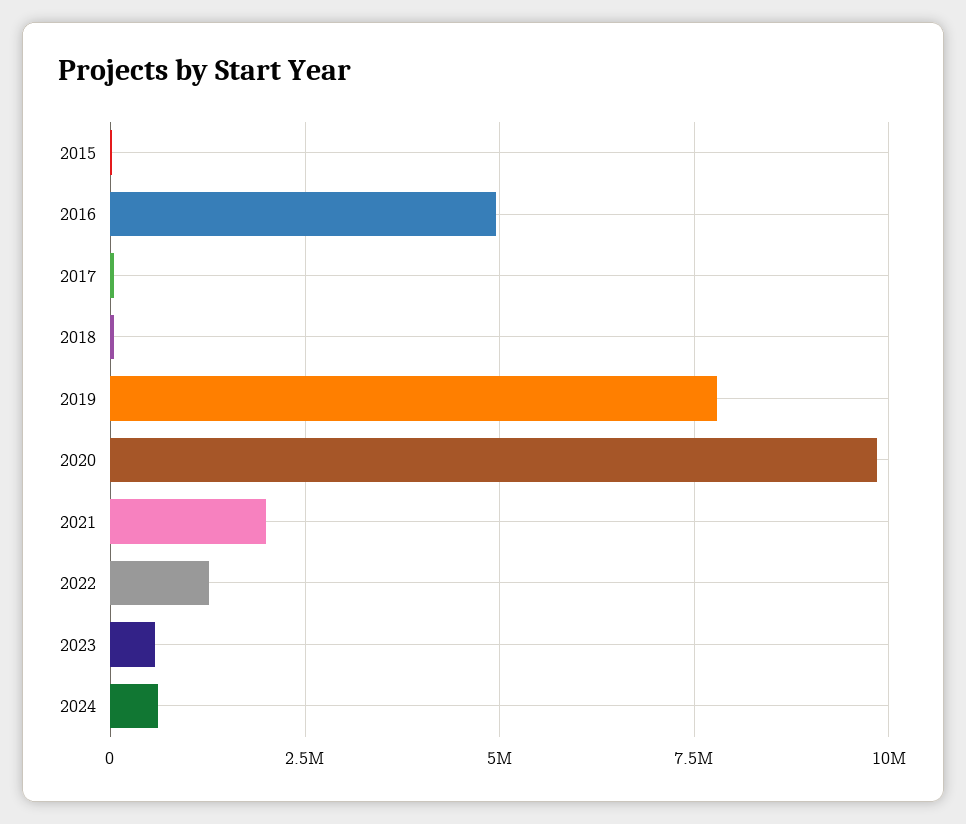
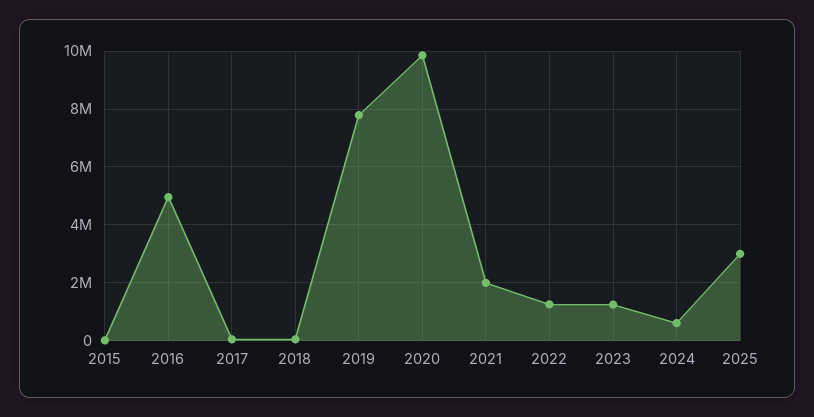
2023: 500000 -> 1250000
2025: none -> 3000000

